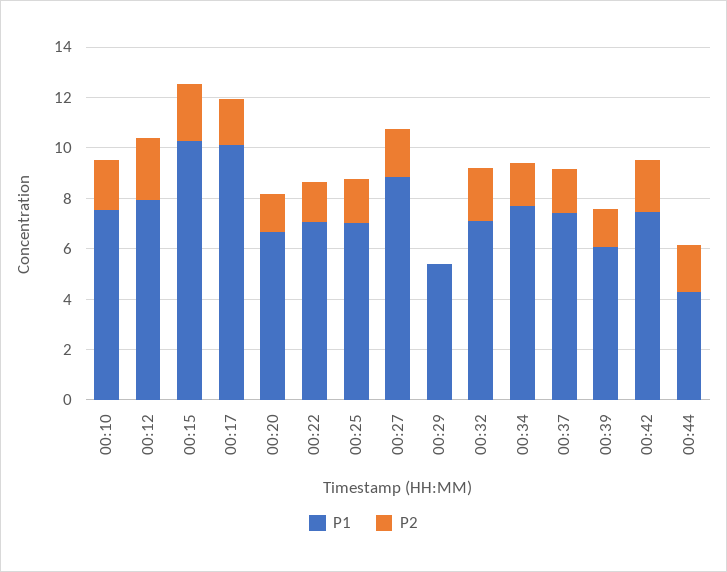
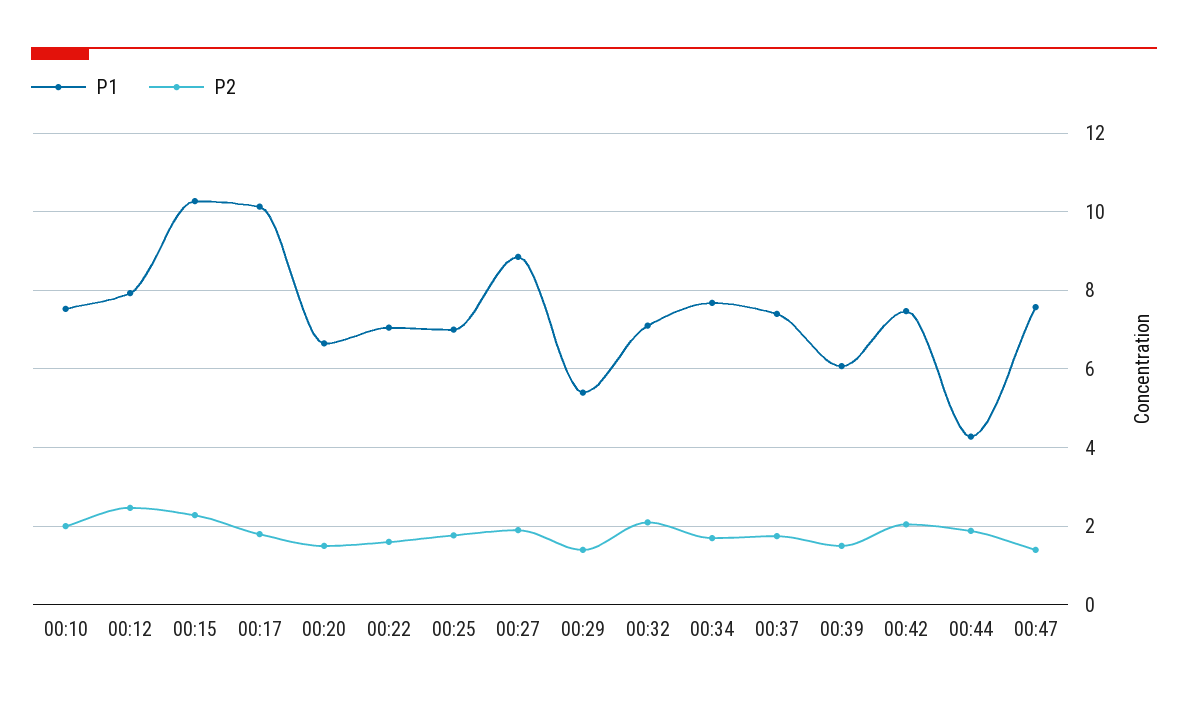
P2, 00:29: 0 -> 1.4
P1, 00:47: none -> 7.6
P2, 00:47: none -> 1.4

